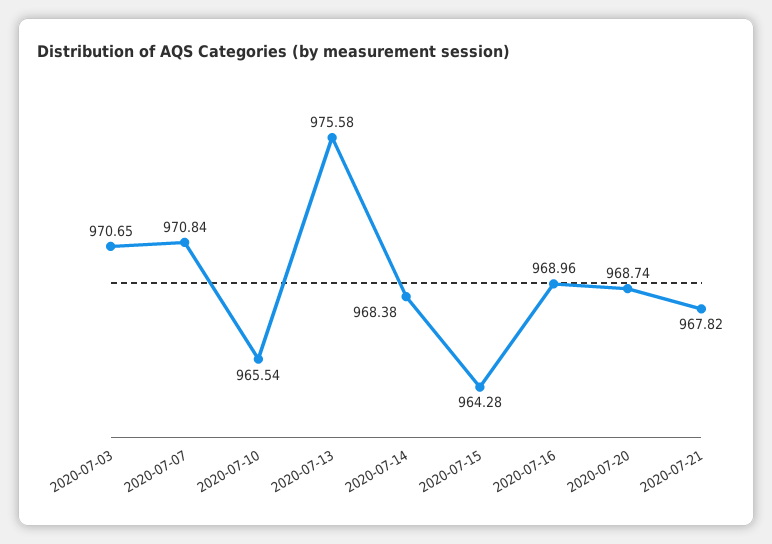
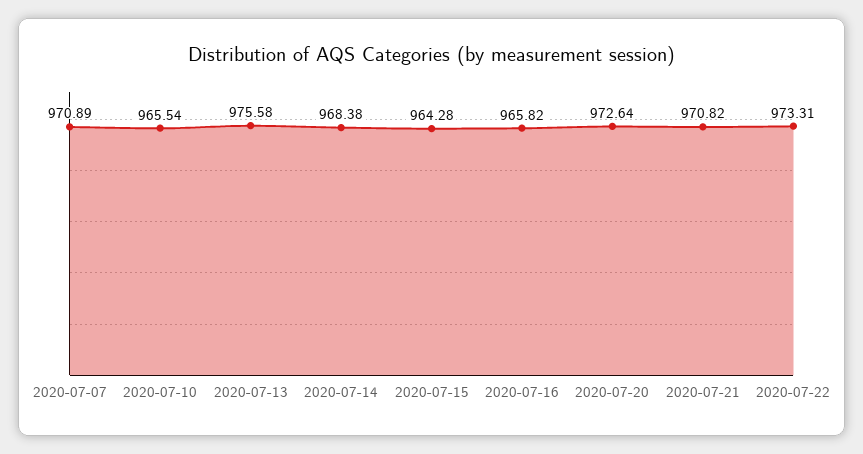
2020-07-03: 970.65 -> none
2020-07-07: 970.84 -> 970.89
2020-07-16: 968.96 -> 965.82
2020-07-20: 968.74 -> 972.64
2020-07-21: 967.82 -> 970.82
2020-07-22: none -> 973.31

